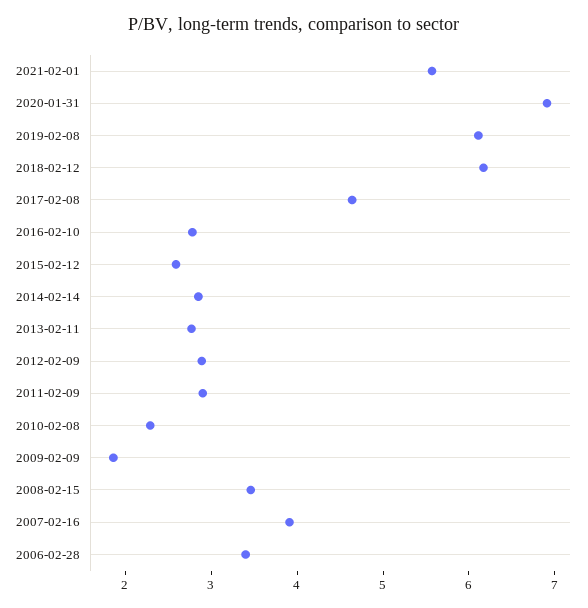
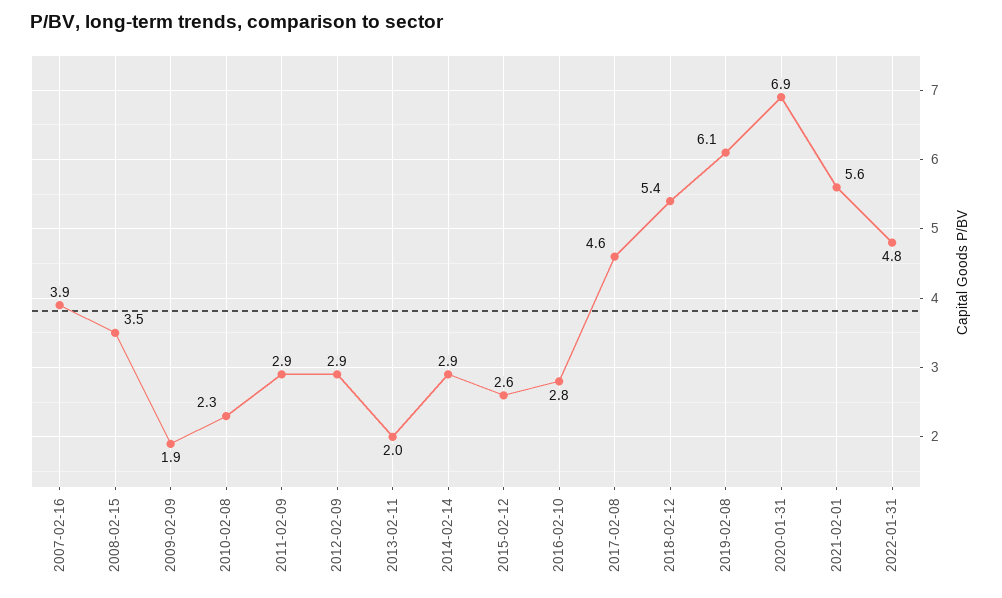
2018-02-12: 6.2 -> 5.4
2013-02-11: 2.8 -> 2
2006-02-28: 3.4 -> none
2022-01-31: none -> 4.8

